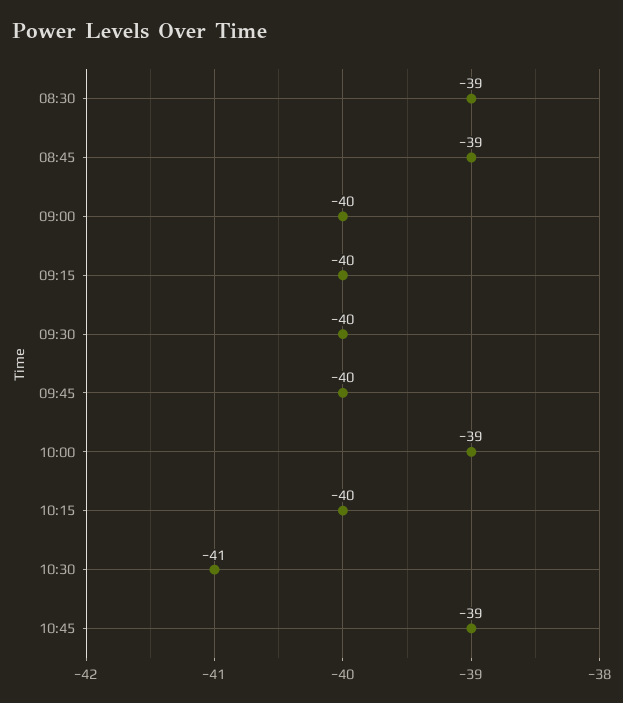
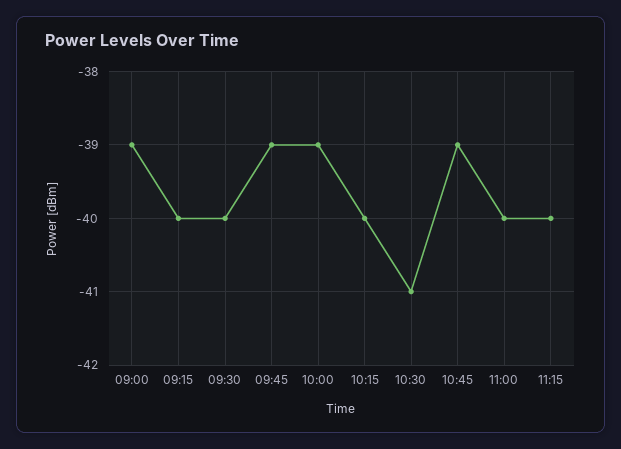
08:30: -39 -> none
08:45: -39 -> none
09:00: -40 -> -39
09:45: -40 -> -39
11:00: none -> -40
11:15: none -> -40

